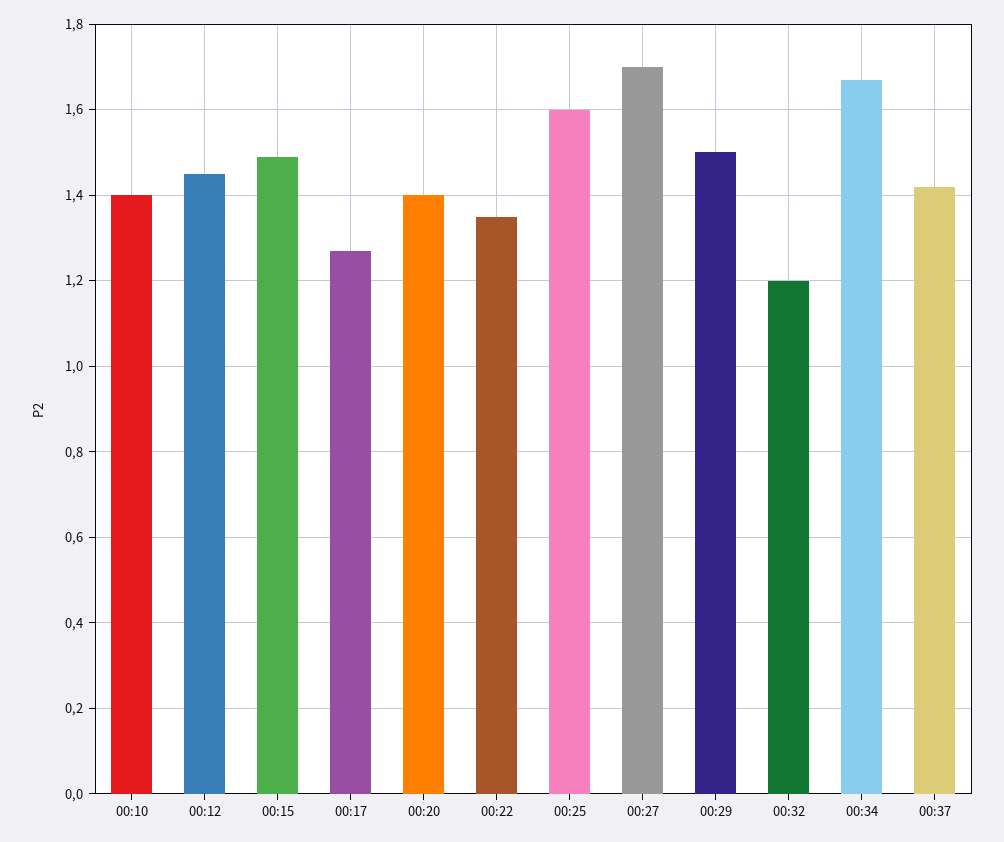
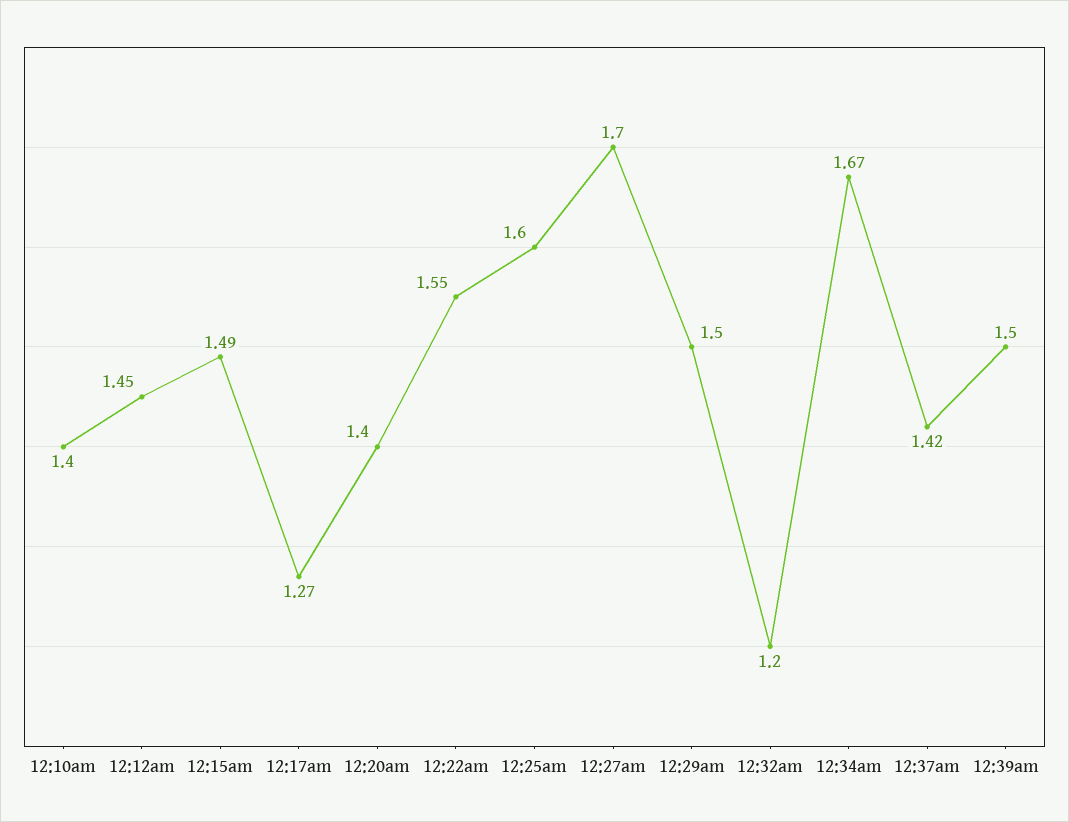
00:22: 1.35 -> 1.55
12:39am: none -> 1.5

